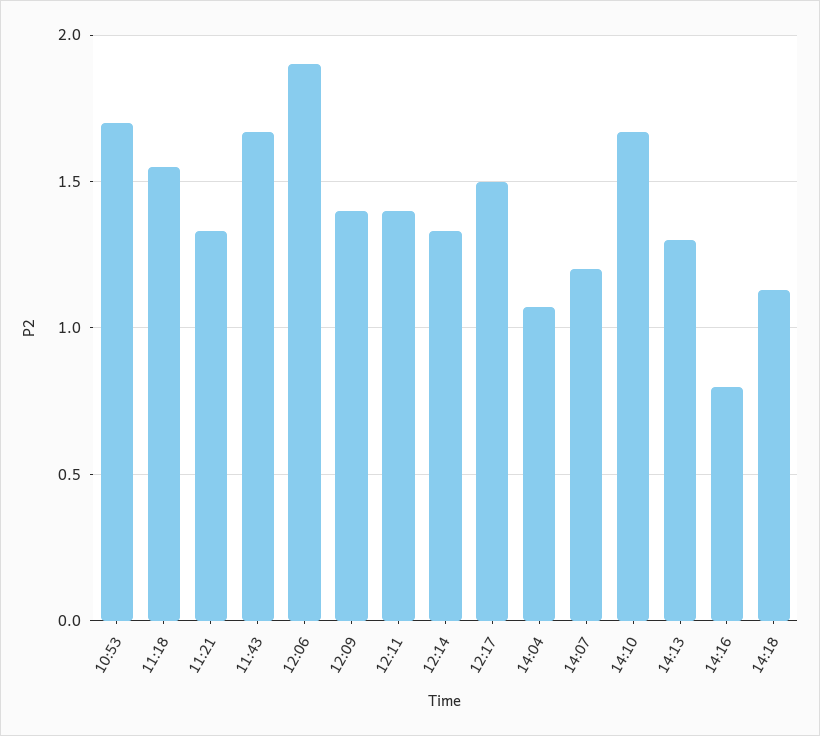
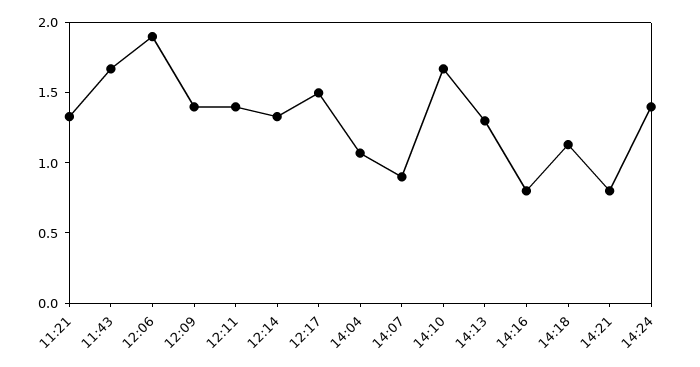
10:53: 1.7 -> none
11:18: 1.55 -> none
14:07: 1.2 -> 0.9
14:21: none -> 0.8
14:24: none -> 1.4

